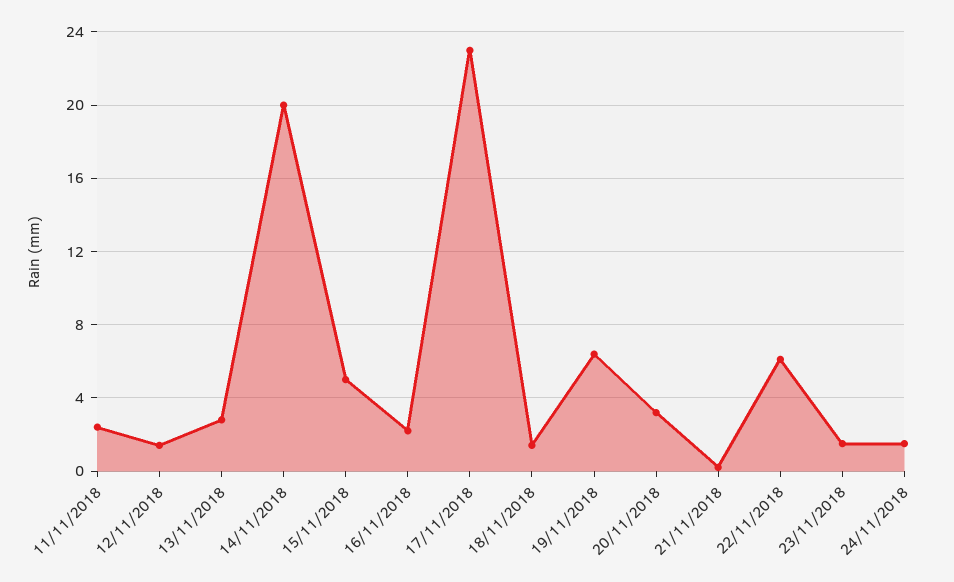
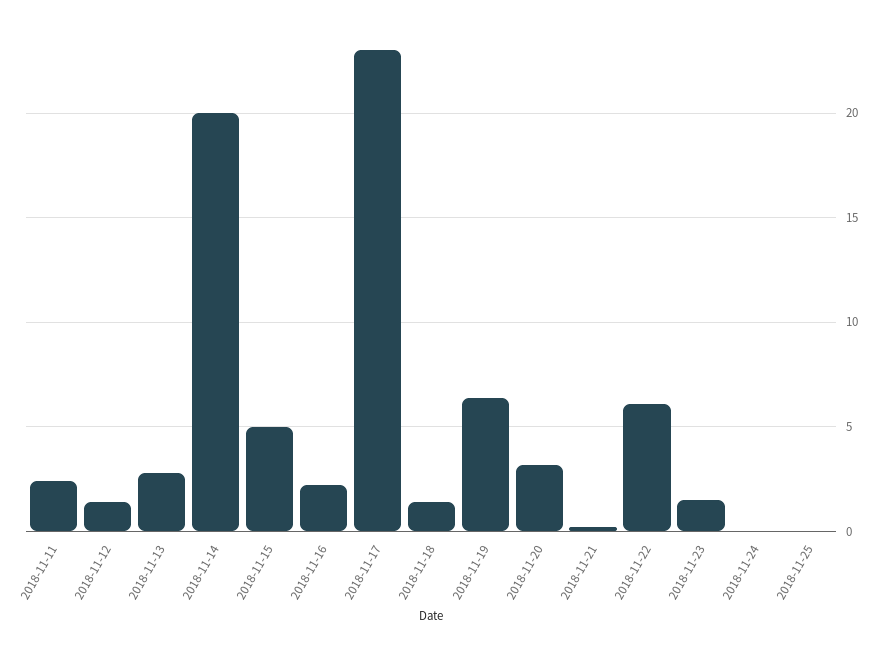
24/11/2018: 1.5 -> 0
2018-11-25: none -> 0

